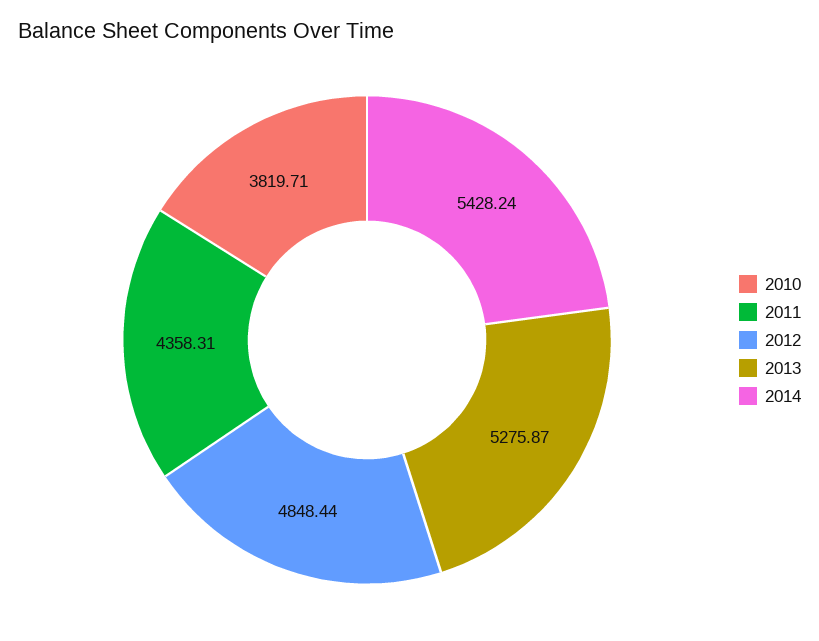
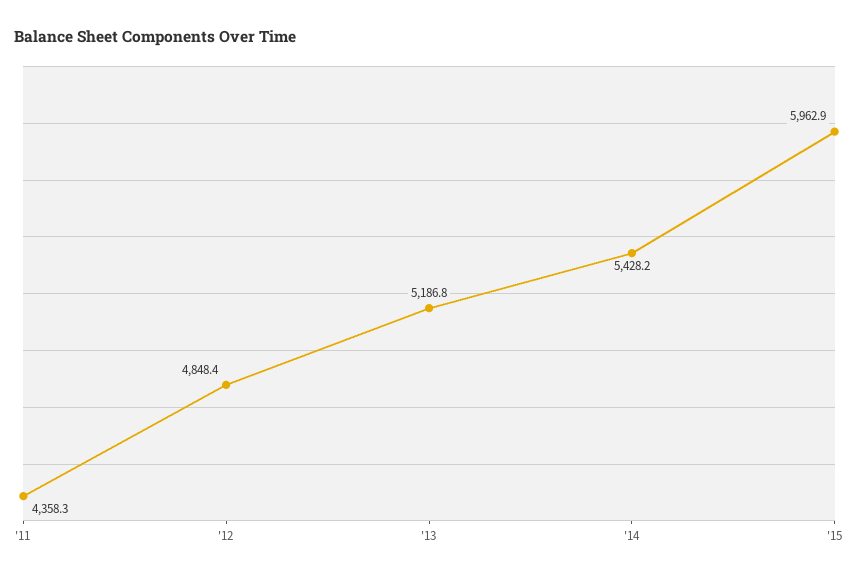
2010: 3819.71 -> none
2013: 5275.87 -> 5186.8
'15: none -> 5962.9

